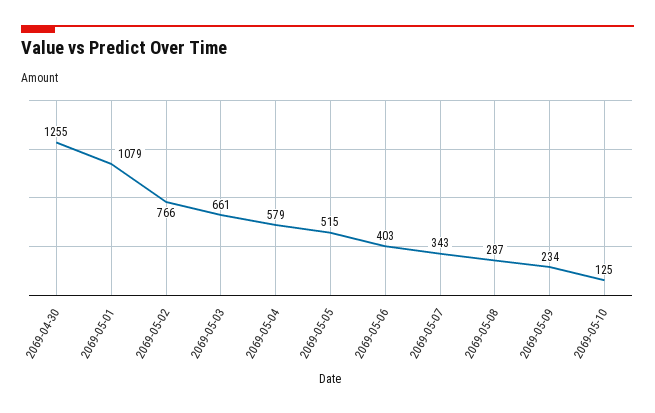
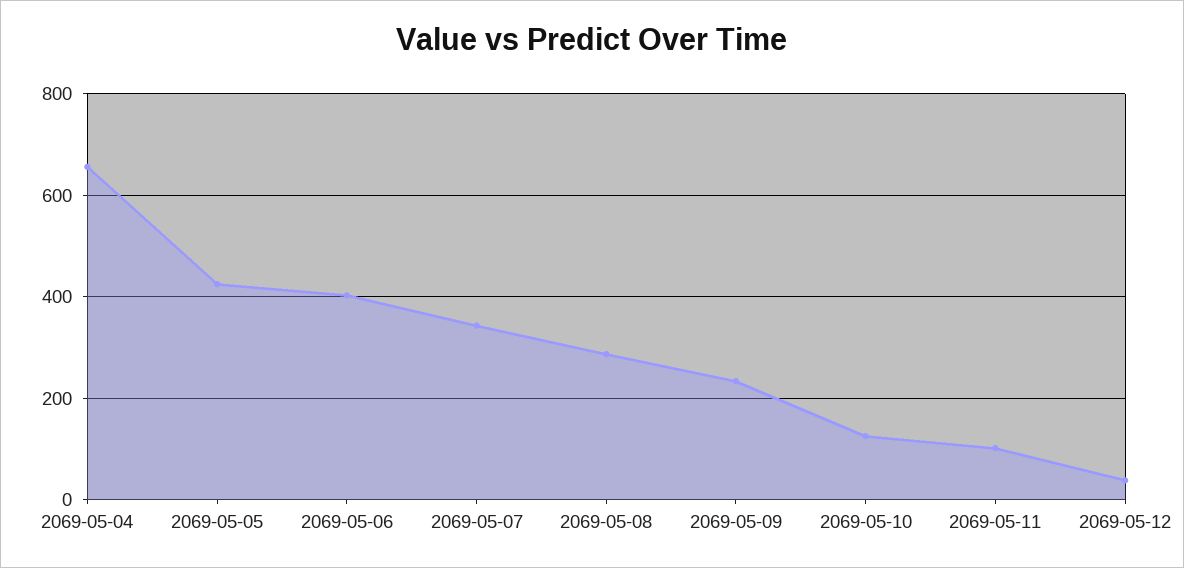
2069-04-30: 1255 -> none
2069-05-01: 1079 -> none
2069-05-02: 766 -> none
2069-05-03: 661 -> none
2069-05-04: 579 -> 660
2069-05-05: 515 -> 420
2069-05-11: none -> 100
2069-05-12: none -> 40

